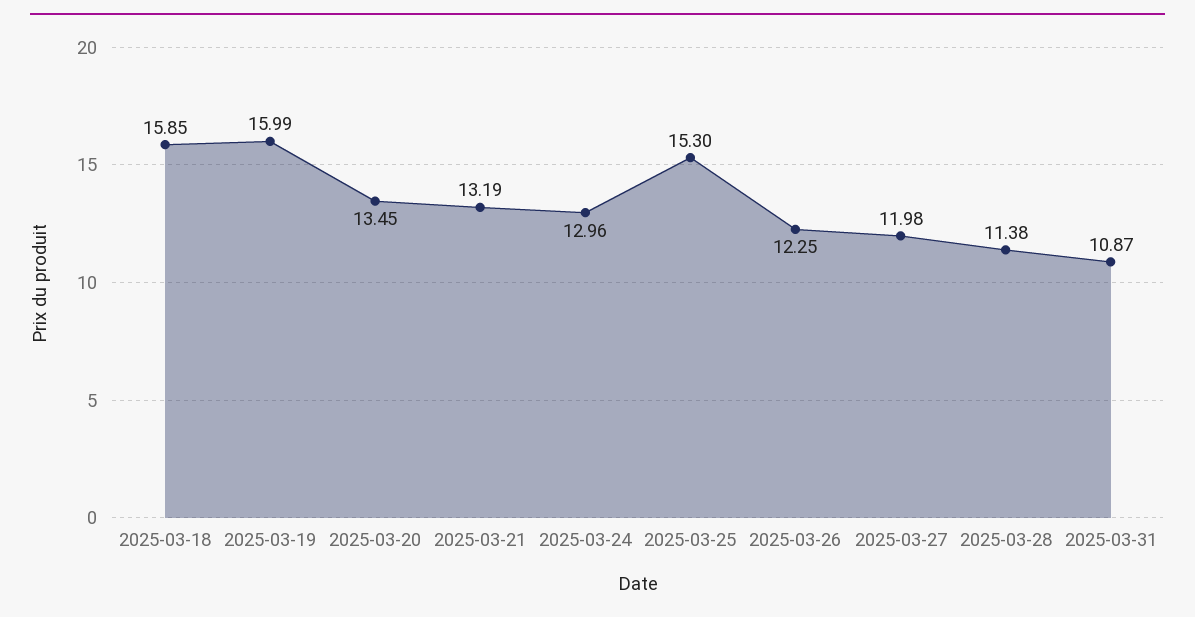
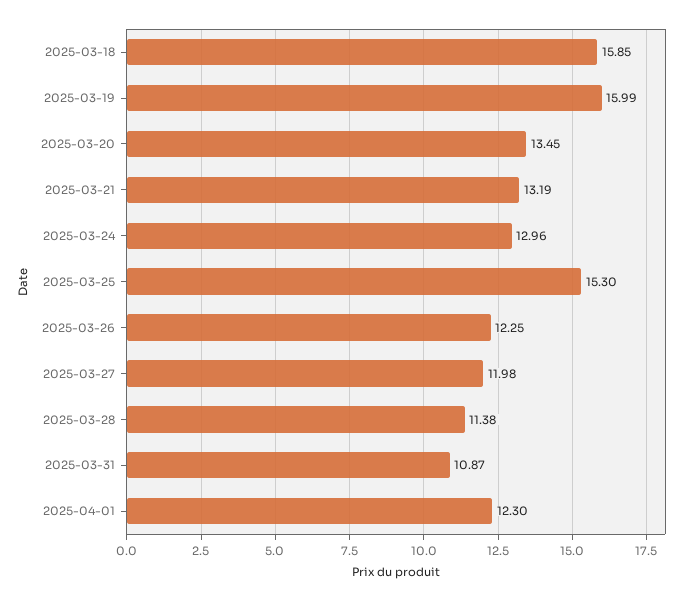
2025-04-01: none -> 12.3

